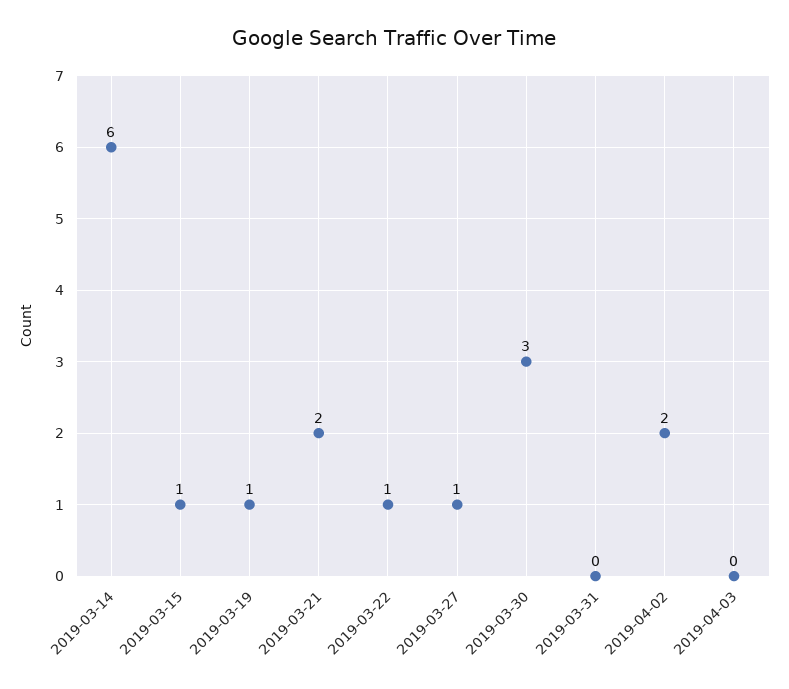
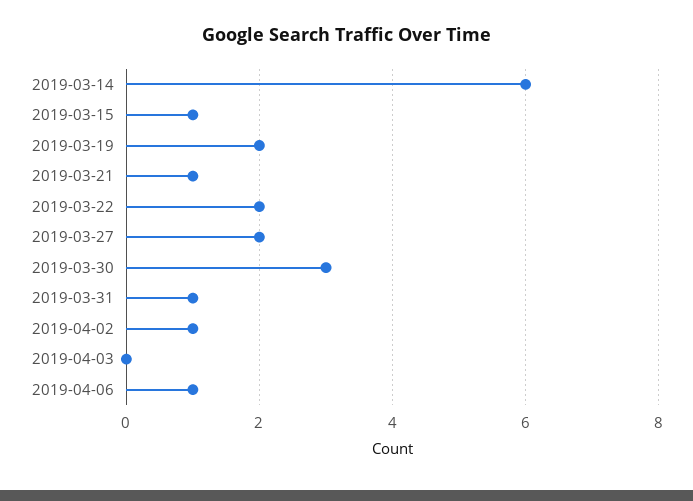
2019-03-19: 1 -> 2
2019-03-21: 2 -> 1
2019-03-22: 1 -> 2
2019-03-27: 1 -> 2
2019-03-31: 0 -> 1
2019-04-02: 2 -> 1
2019-04-06: none -> 1

